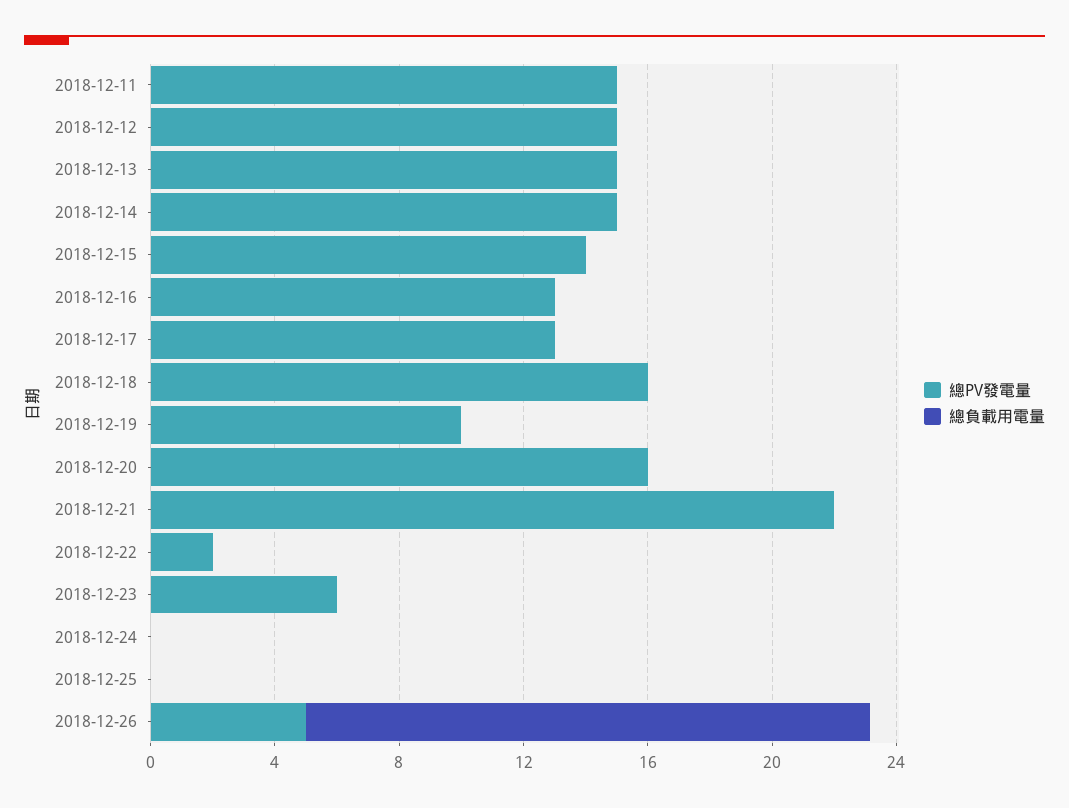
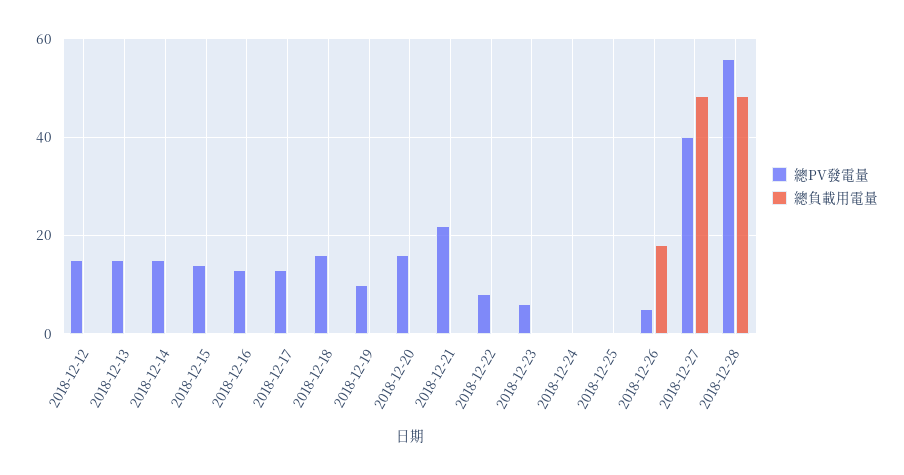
總PV發電量, 2018-12-11: 15 -> none
總負載用電量, 2018-12-11: 0 -> none
總PV發電量, 2018-12-22: 2 -> 8
總PV發電量, 2018-12-27: none -> 40
總負載用電量, 2018-12-27: none -> 48
總PV發電量, 2018-12-28: none -> 56
總負載用電量, 2018-12-28: none -> 48

